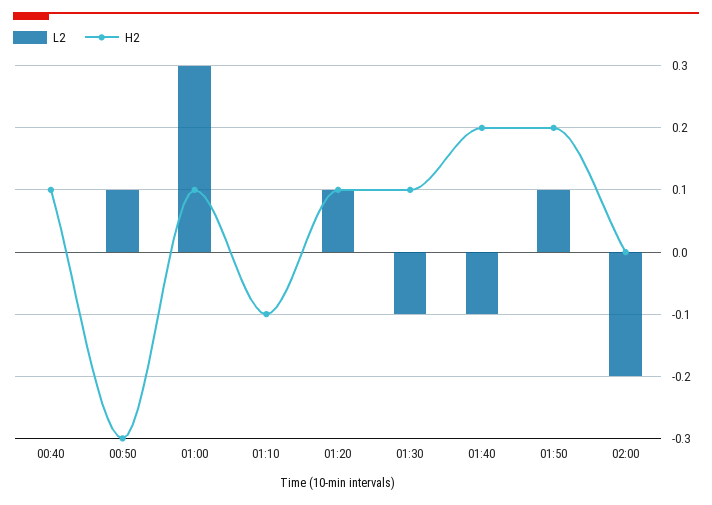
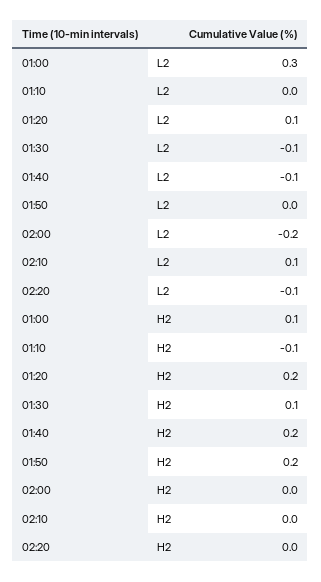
L2, 00:40: 0 -> none
H2, 00:40: 0.1 -> none
L2, 00:50: 0.1 -> none
H2, 00:50: -0.3 -> none
H2, 01:20: 0.1 -> 0.2
L2, 01:50: 0.1 -> 0
L2, 02:10: none -> 0.1
L2, 02:20: none -> -0.1
H2, 02:10: none -> 0
H2, 02:20: none -> 0

